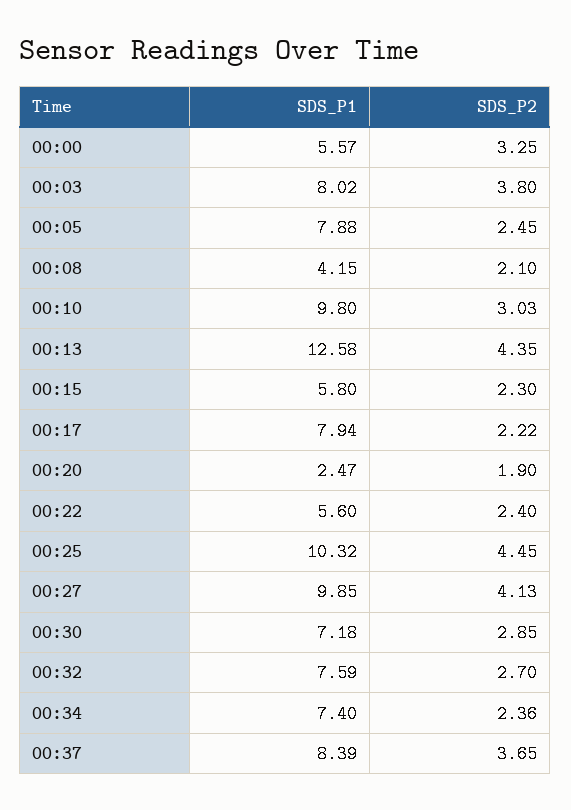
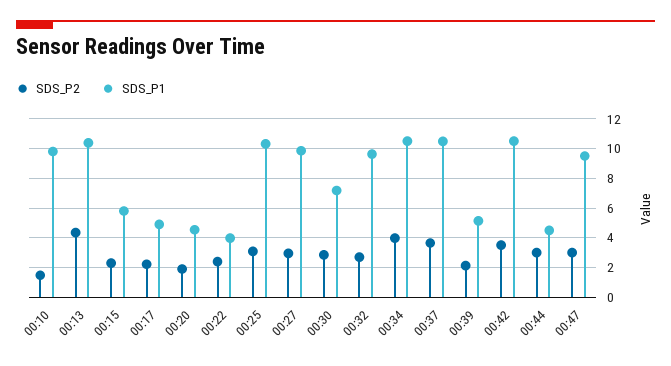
SDS_P1, 00:00: 5.57 -> none
SDS_P2, 00:00: 3.25 -> none
SDS_P1, 00:03: 8.02 -> none
SDS_P2, 00:03: 3.8 -> none
SDS_P1, 00:05: 7.88 -> none
SDS_P2, 00:05: 2.45 -> none
SDS_P1, 00:08: 4.15 -> none
SDS_P2, 00:08: 2.1 -> none
SDS_P2, 00:10: 3.03 -> 1.5
SDS_P1, 00:13: 12.58 -> 10.5
SDS_P1, 00:17: 7.94 -> 5
SDS_P1, 00:20: 2.47 -> 4.5
SDS_P1, 00:22: 5.6 -> 4
SDS_P2, 00:25: 4.45 -> 3
SDS_P2, 00:27: 4.13 -> 3
SDS_P1, 00:32: 7.59 -> 9.5
SDS_P1, 00:34: 7.4 -> 10.5
SDS_P2, 00:34: 2.36 -> 4
SDS_P1, 00:37: 8.39 -> 10.5
SDS_P2, 00:39: none -> 2
SDS_P1, 00:39: none -> 5
SDS_P2, 00:42: none -> 3.5
SDS_P1, 00:42: none -> 10.5
SDS_P2, 00:44: none -> 3
SDS_P1, 00:44: none -> 4.5
SDS_P2, 00:47: none -> 3
SDS_P1, 00:47: none -> 9.5

